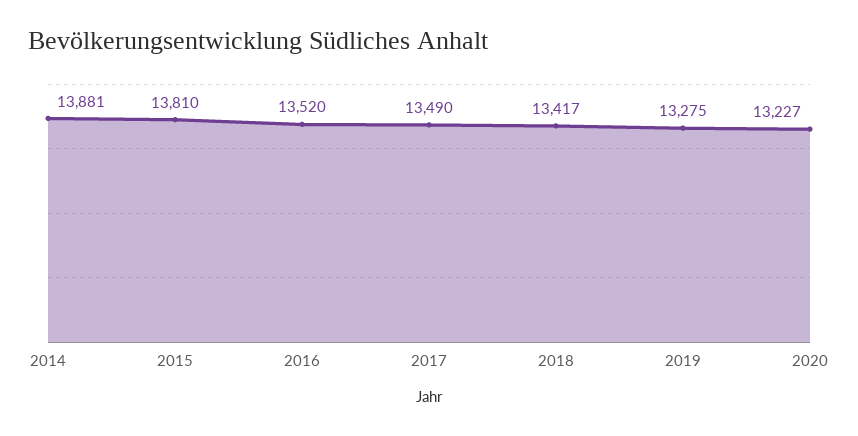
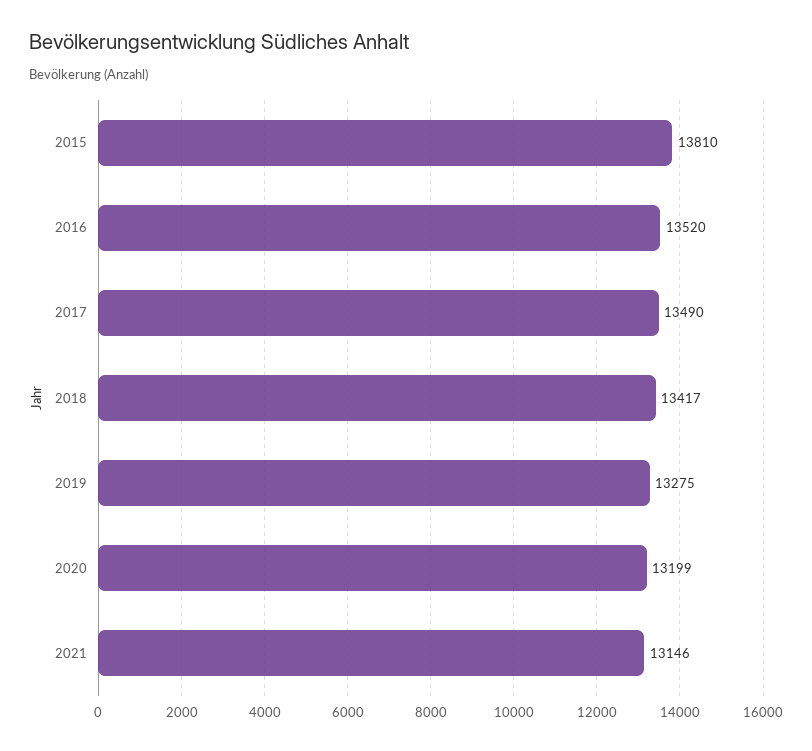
2014: 13881 -> none
2020: 13227 -> 13199
2021: none -> 13146

